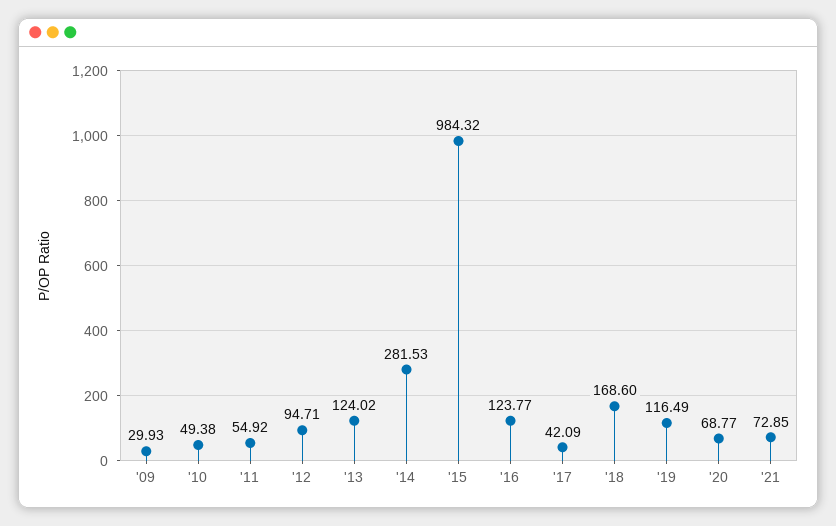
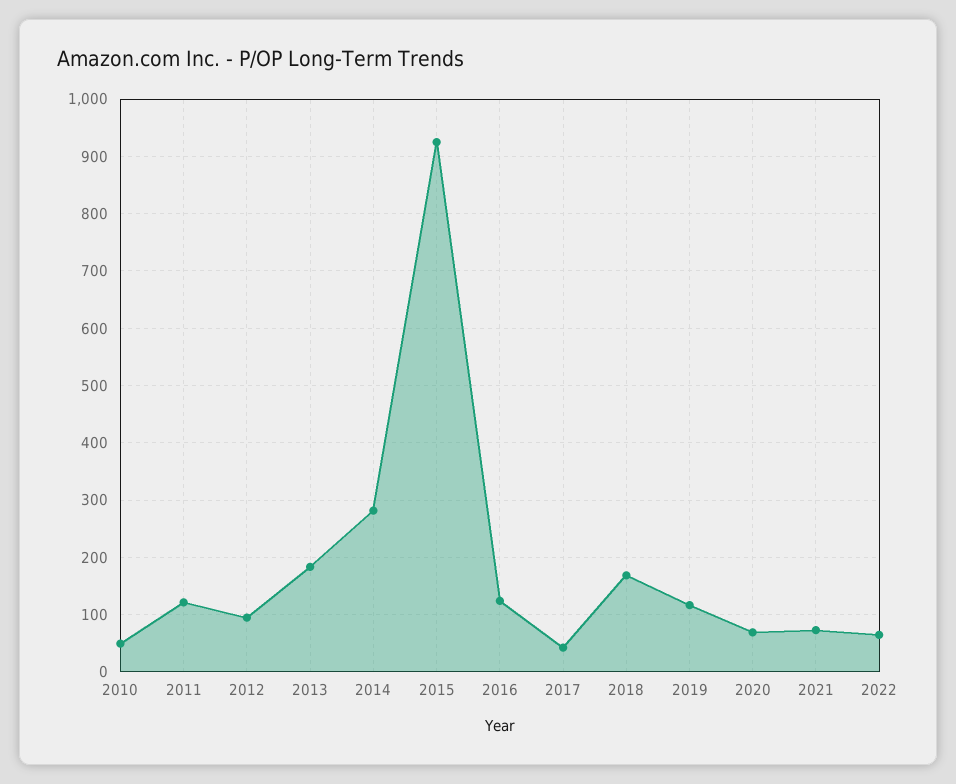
'09: 29.93 -> none
'11: 54.92 -> 120
'13: 124.02 -> 180
'15: 984.32 -> 920
2022: none -> 60

